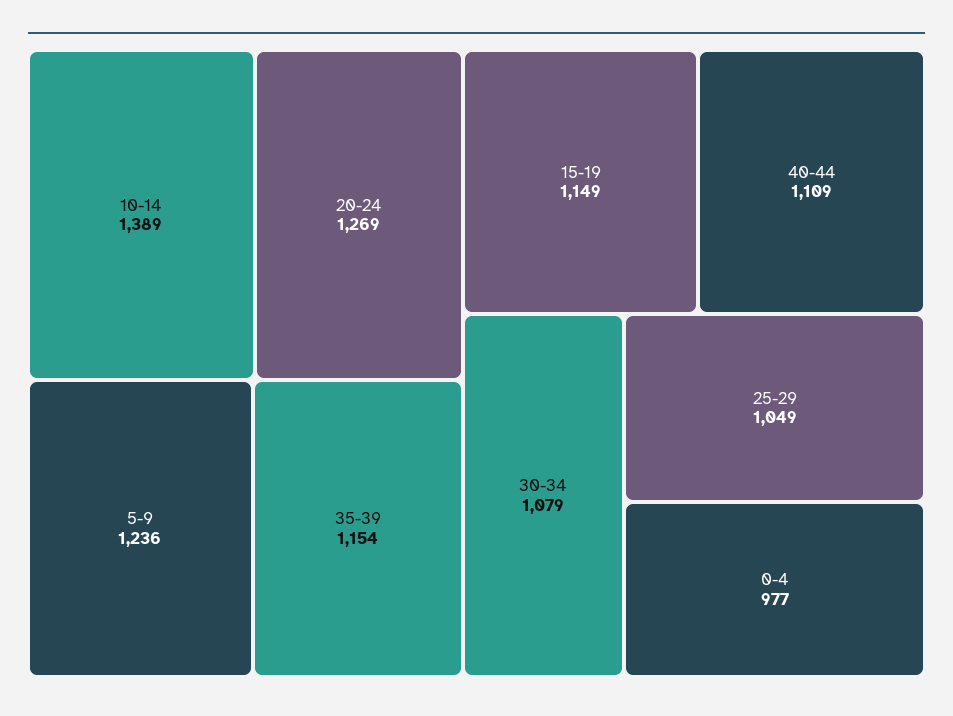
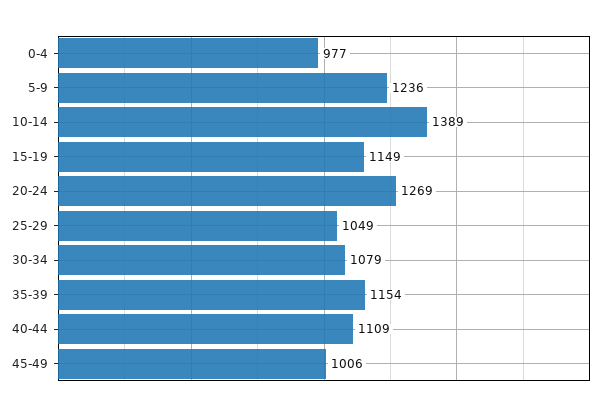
45-49: none -> 1006

